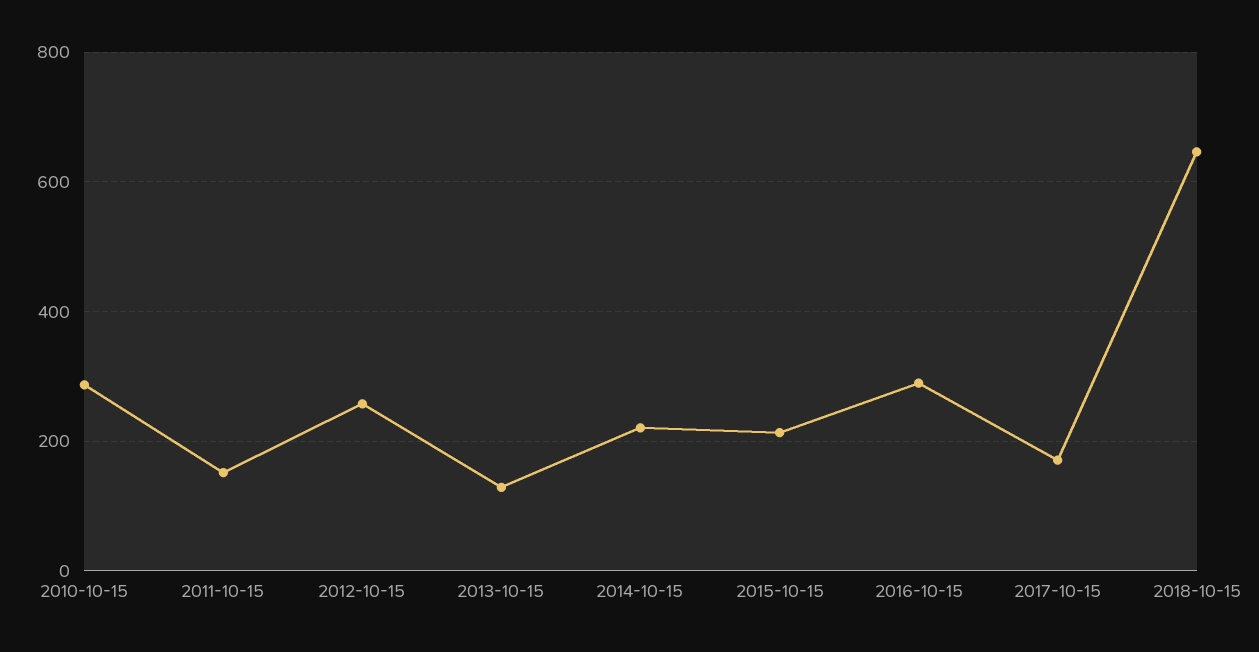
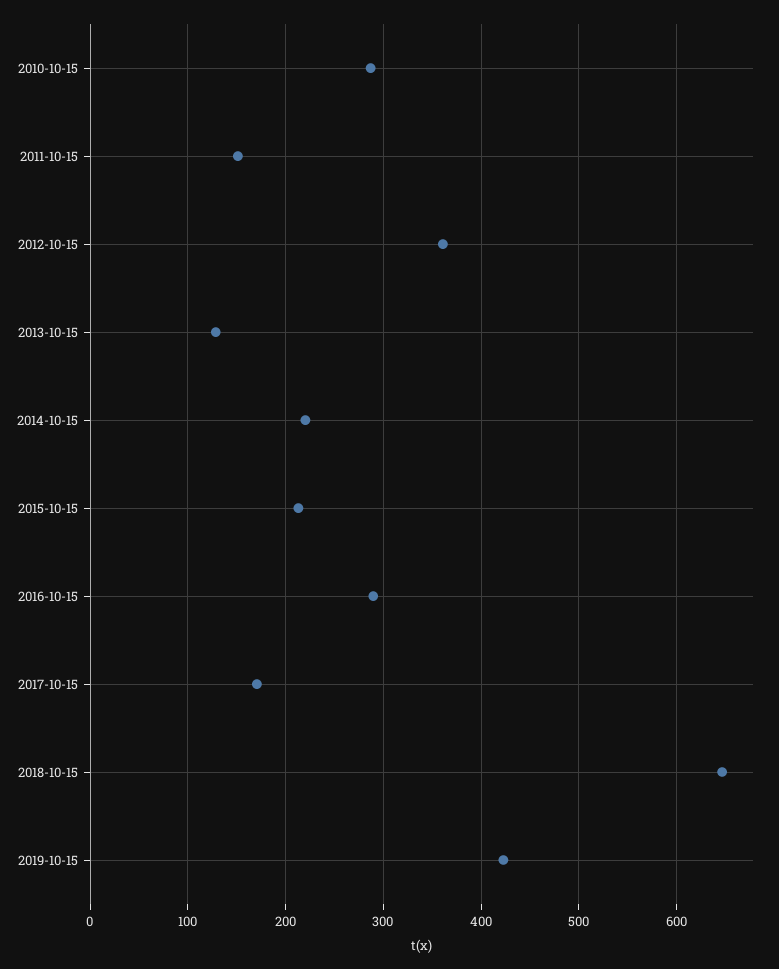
2012-10-15: 260 -> 360
2019-10-15: none -> 420

